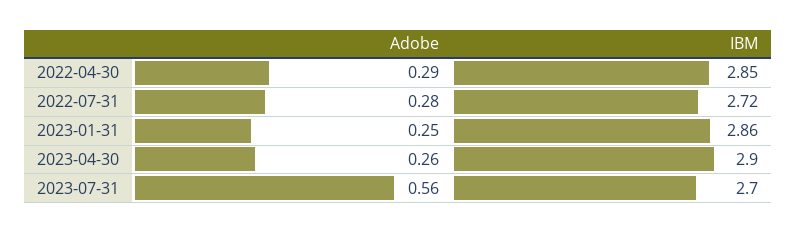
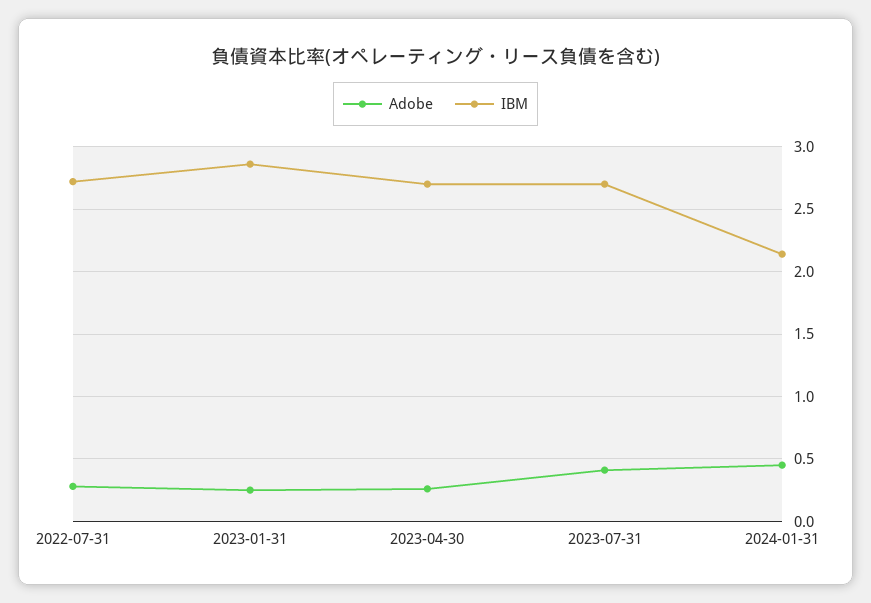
Adobe, 2022-04-30: 0.29 -> none
IBM, 2022-04-30: 2.85 -> none
IBM, 2023-04-30: 2.9 -> 2.7
Adobe, 2023-07-31: 0.56 -> 0.4
Adobe, 2024-01-31: none -> 0.45
IBM, 2024-01-31: none -> 2.15

